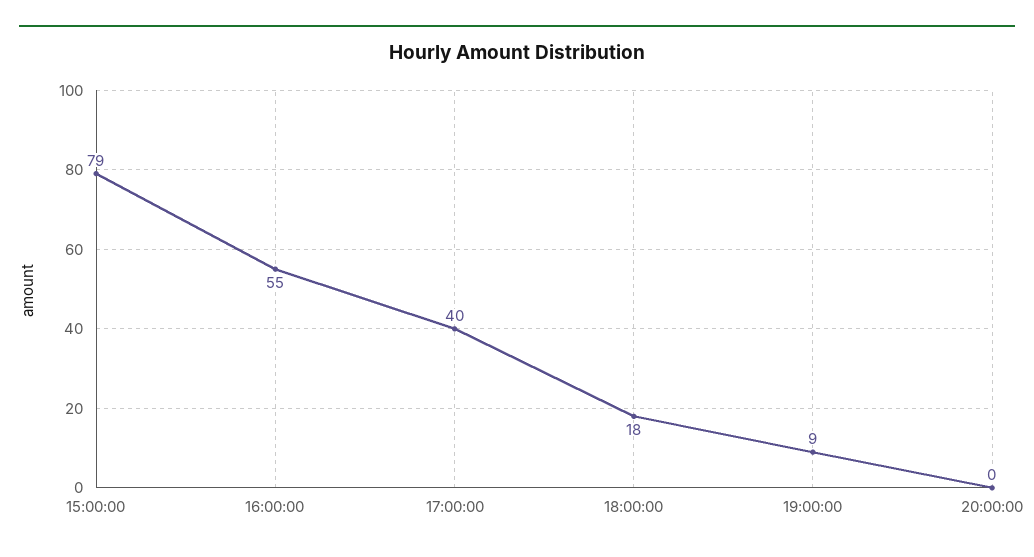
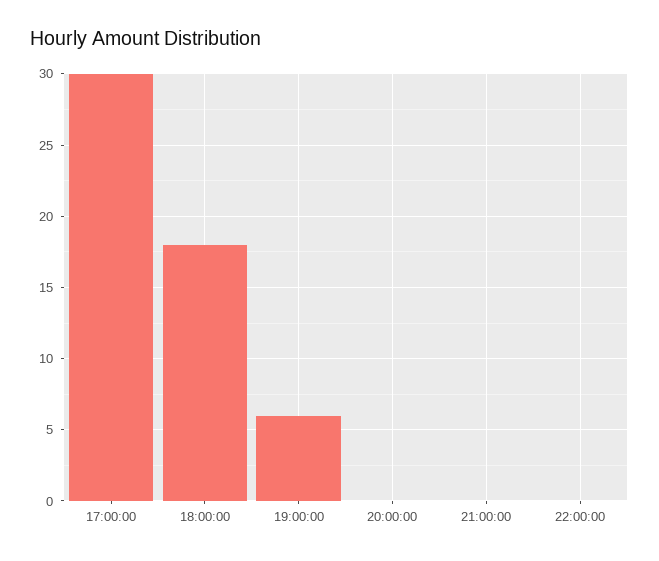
15:00:00: 79 -> none
16:00:00: 55 -> none
17:00:00: 40 -> 30
19:00:00: 9 -> 6
21:00:00: none -> 0
22:00:00: none -> 0

